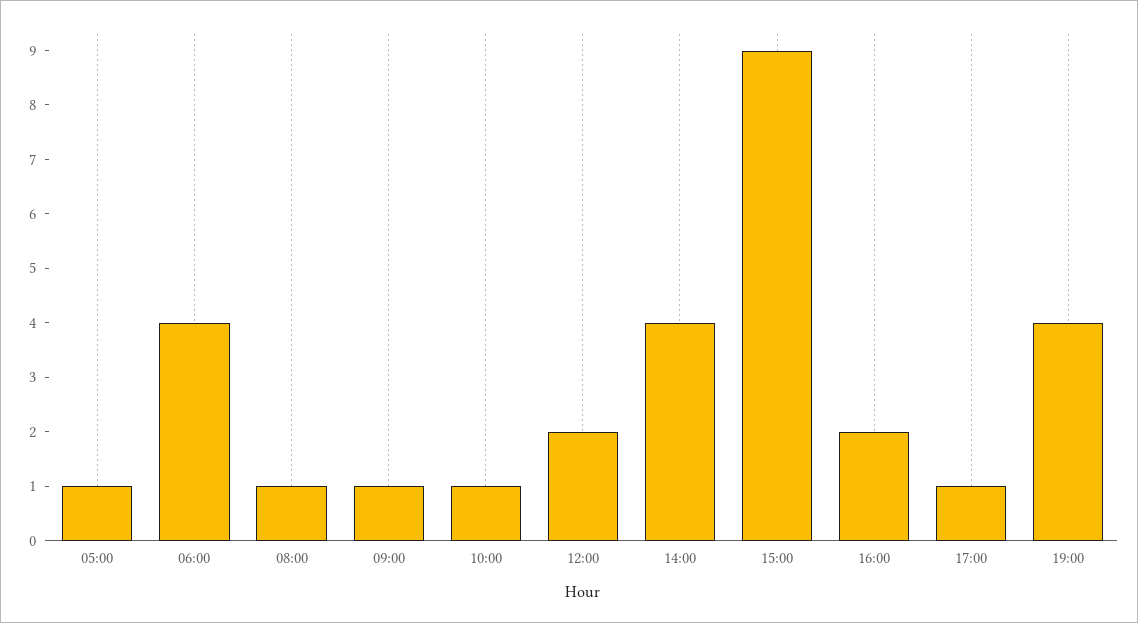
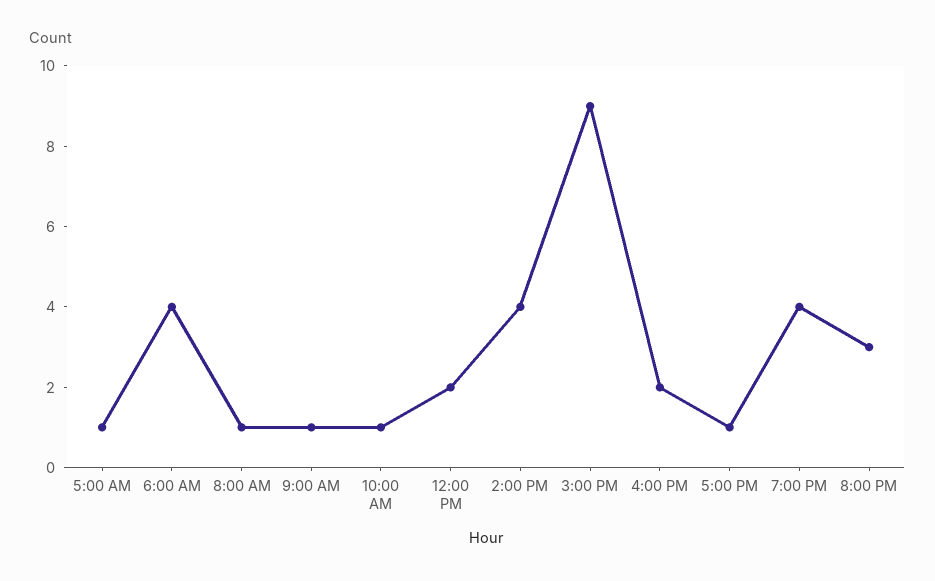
8:00 PM: none -> 3

